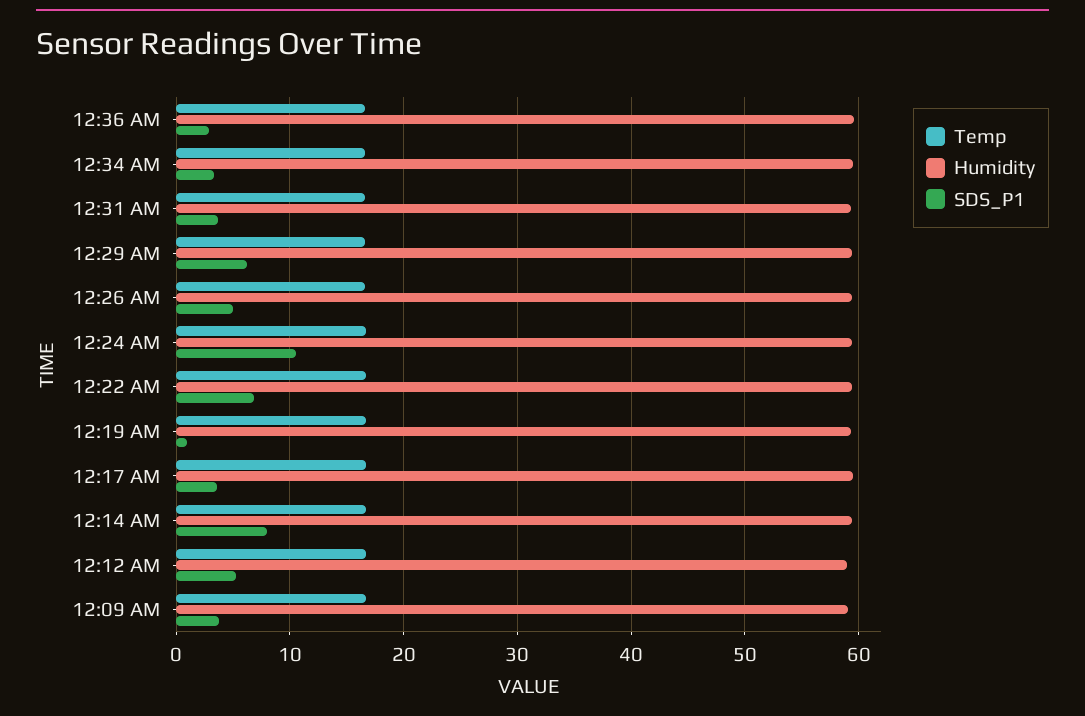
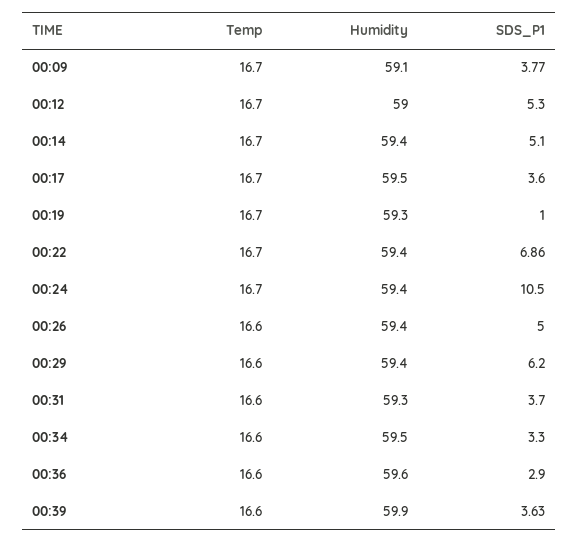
SDS_P1, 12:14 AM: 8 -> 5.1
Temp, 00:39: none -> 16.6
Humidity, 00:39: none -> 59.9
SDS_P1, 00:39: none -> 3.63

